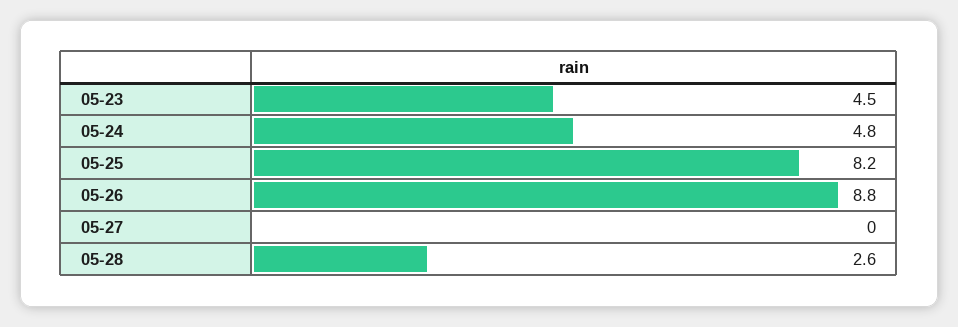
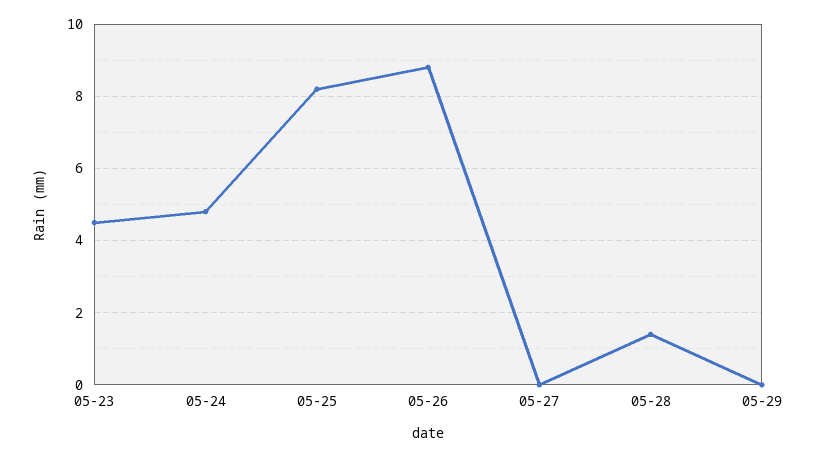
05-28: 2.6 -> 1.5
05-29: none -> 0

